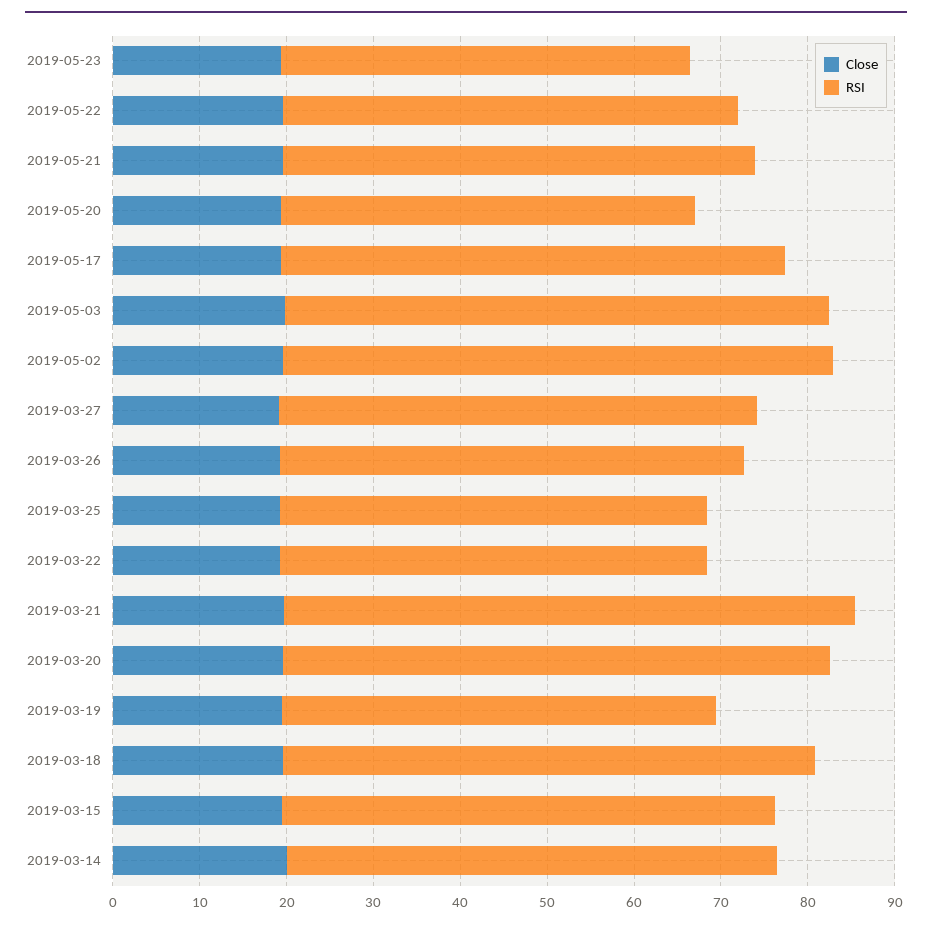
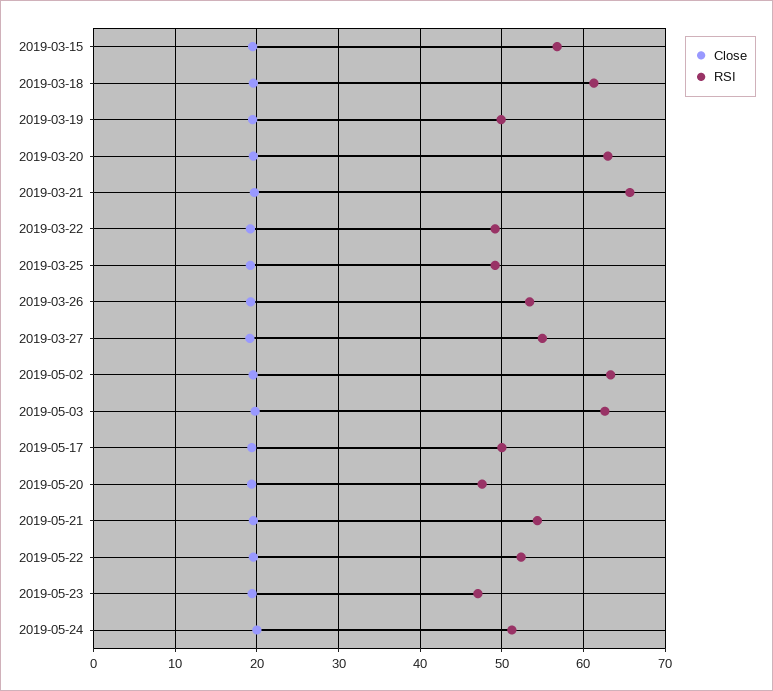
RSI, 2019-05-17: 58 -> 50
Close, 2019-03-14: 20 -> none
RSI, 2019-03-14: 56 -> none
Close, 2019-05-24: none -> 20
RSI, 2019-05-24: none -> 51

